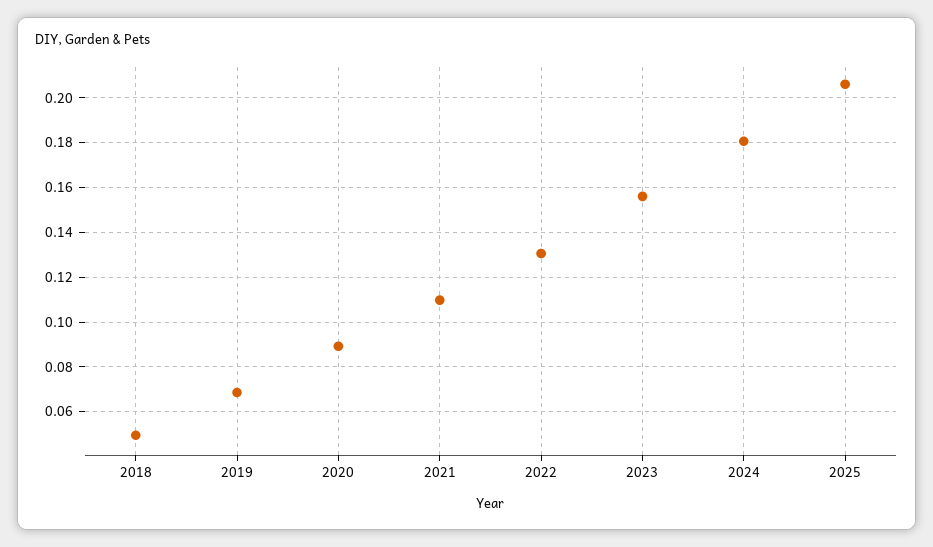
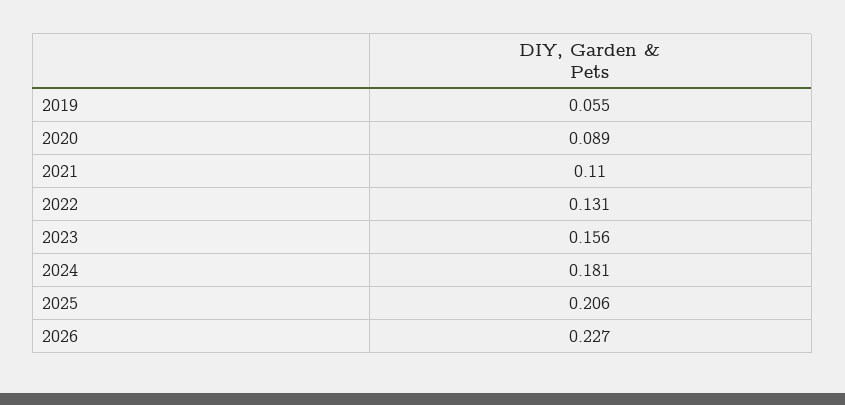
2018: 0.05 -> none
2019: 0.07 -> 0.055
2026: none -> 0.227

